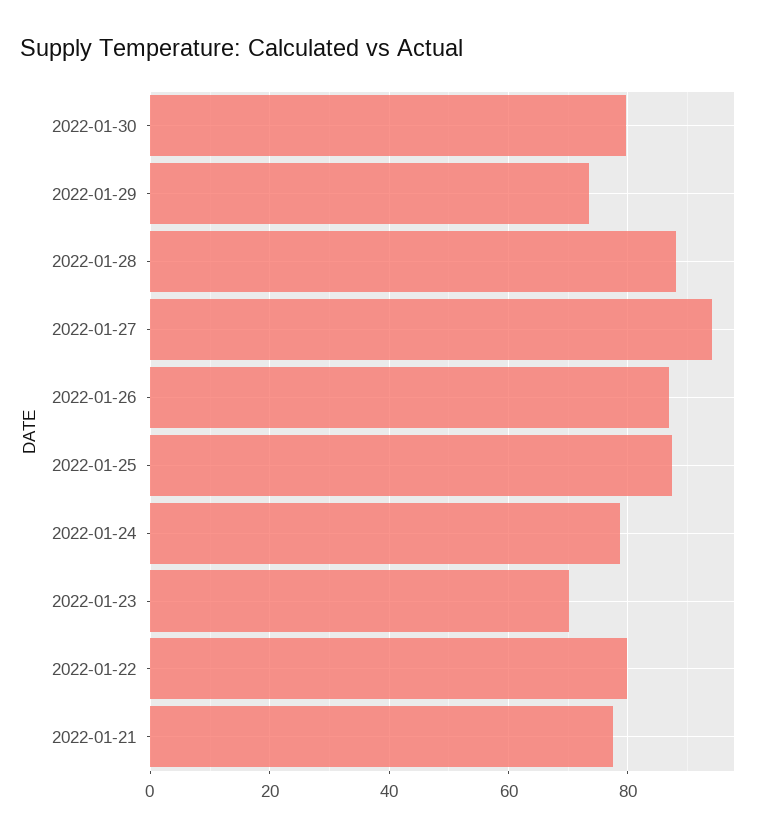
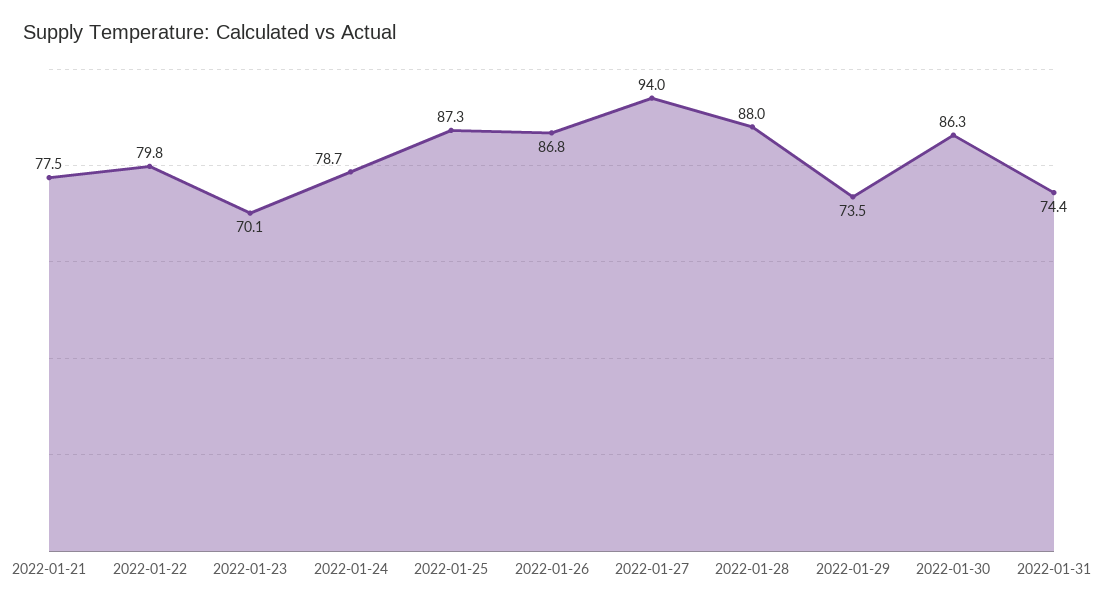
2022-01-30: 80 -> 86.3
2022-01-31: none -> 74.4

